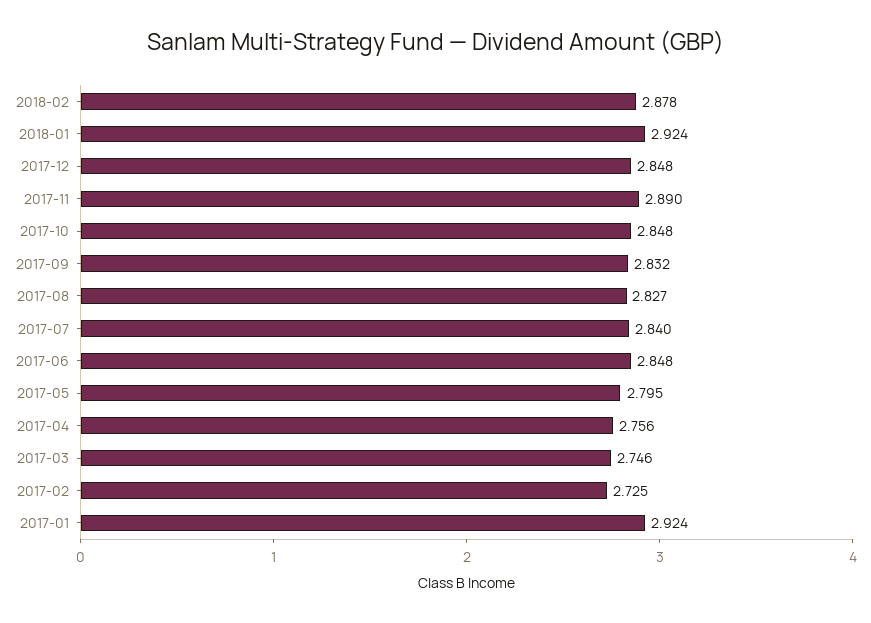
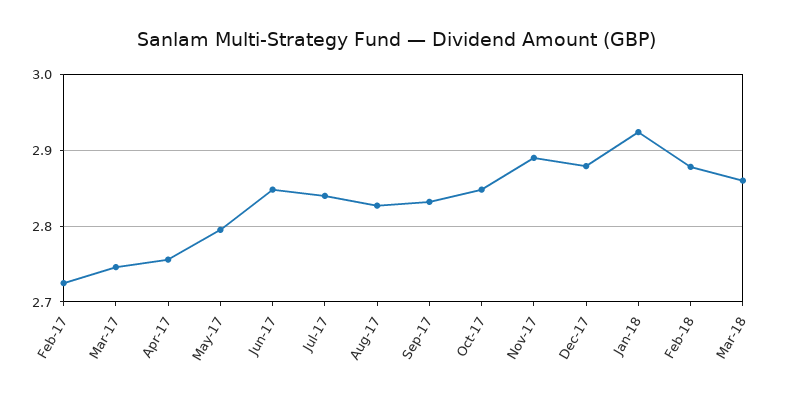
2017-12: 2.848 -> 2.88
2017-01: 2.924 -> none
Mar-18: none -> 2.86

